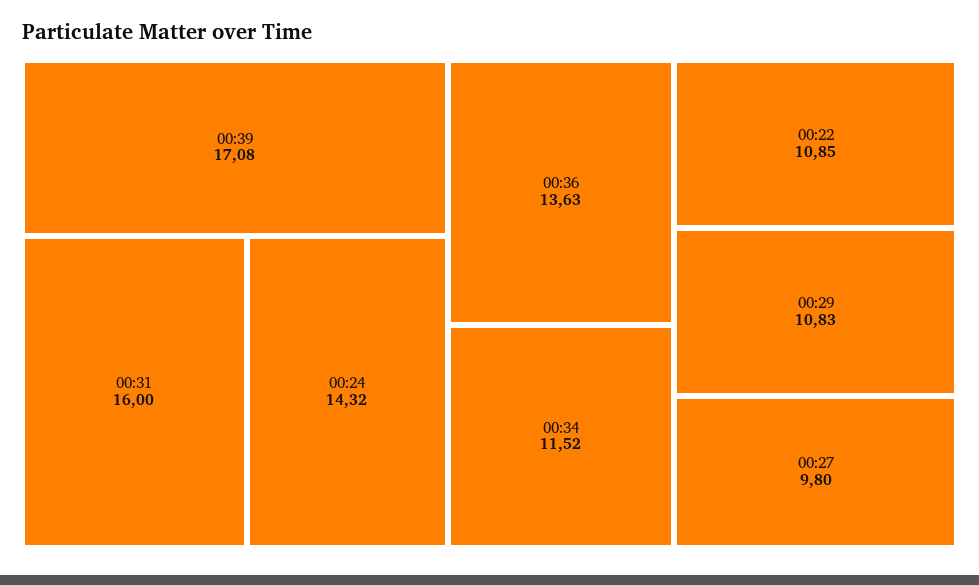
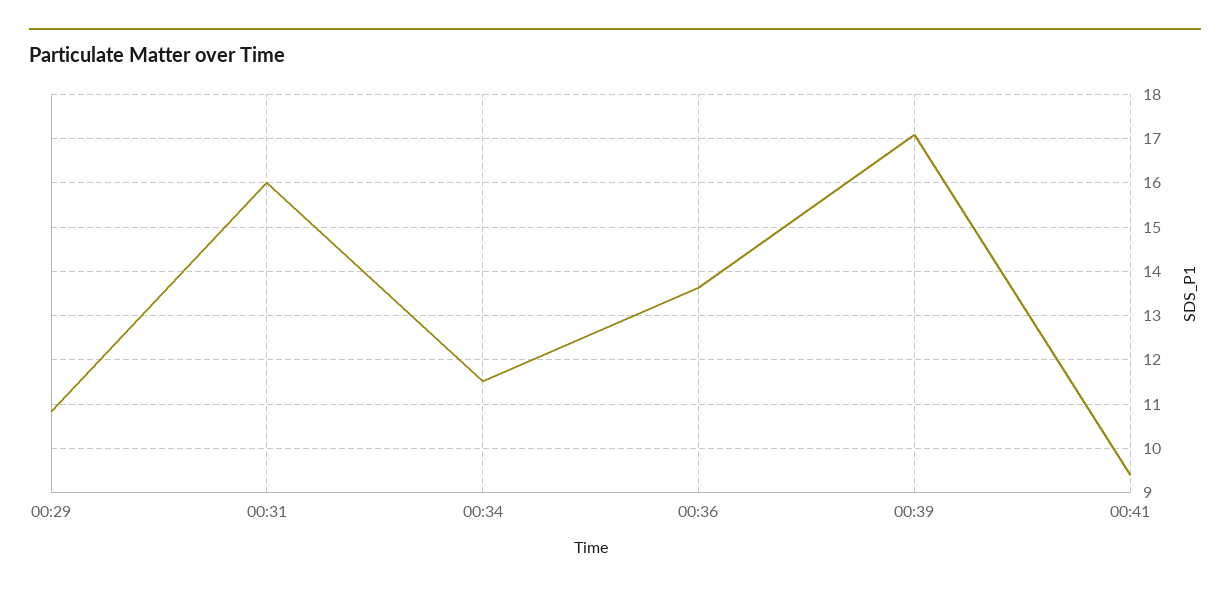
00:24: 14.32 -> none
00:22: 10.85 -> none
00:27: 9.8 -> none
00:41: none -> 9.4

